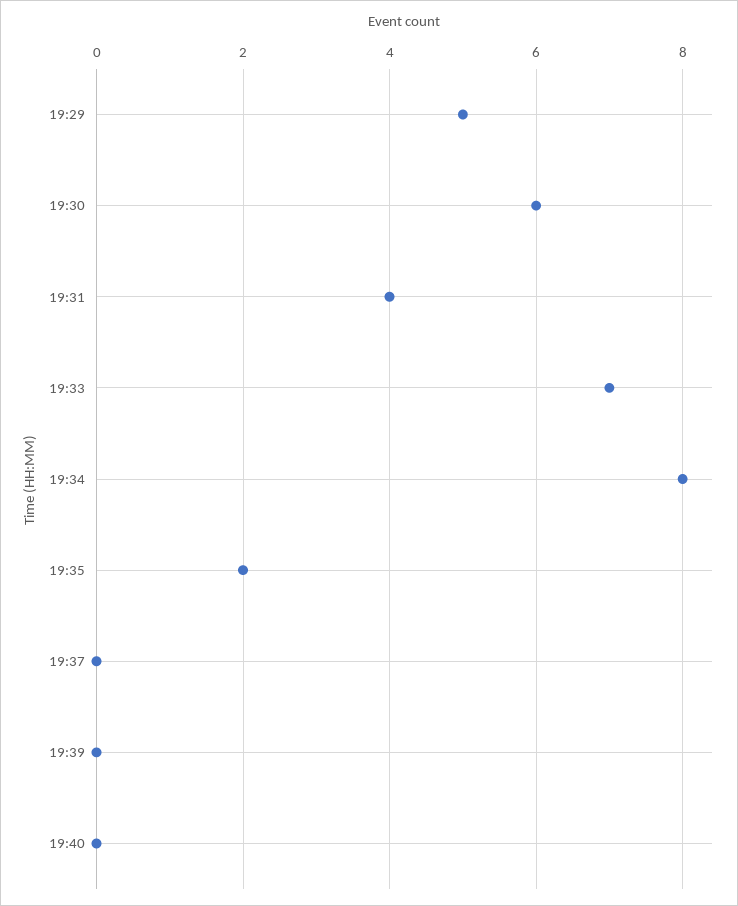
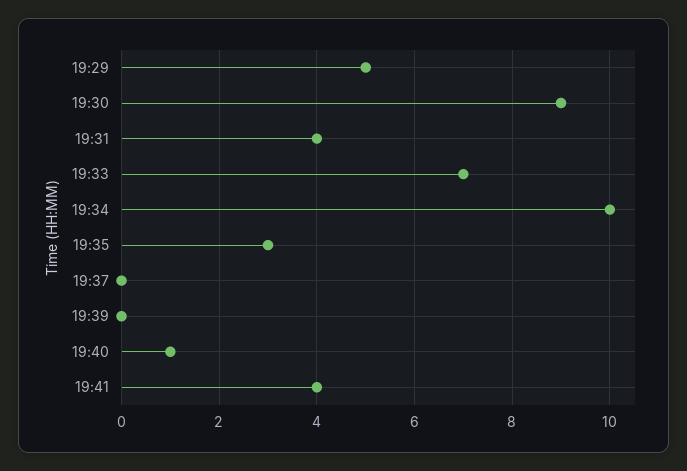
19:30: 6 -> 9
19:34: 8 -> 10
19:35: 2 -> 3
19:40: 0 -> 1
19:41: none -> 4

